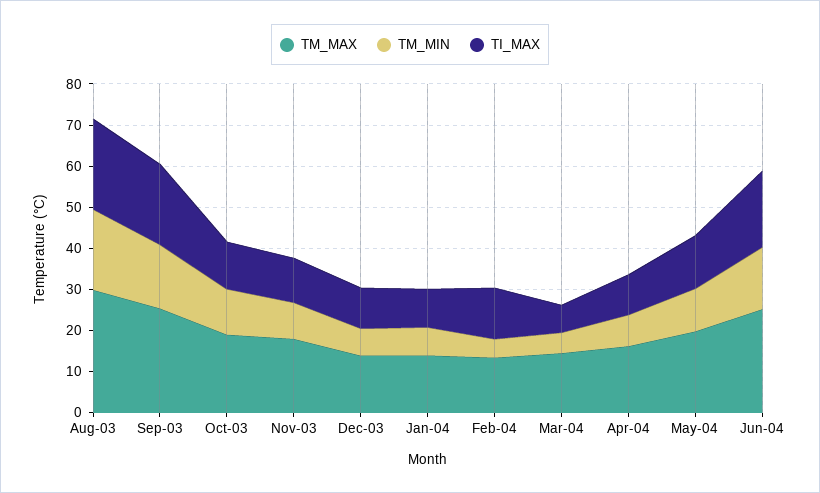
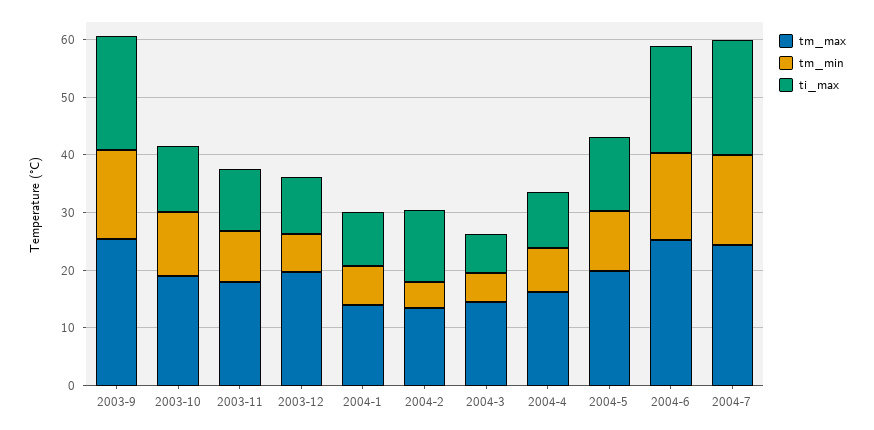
TM_MAX, Aug-03: 30 -> none
TM_MIN, Aug-03: 20 -> none
TI_MAX, Aug-03: 22 -> none
TM_MAX, Dec-03: 14 -> 20
TM_MAX, 2004-7: none -> 24
TM_MIN, 2004-7: none -> 16
TI_MAX, 2004-7: none -> 20

